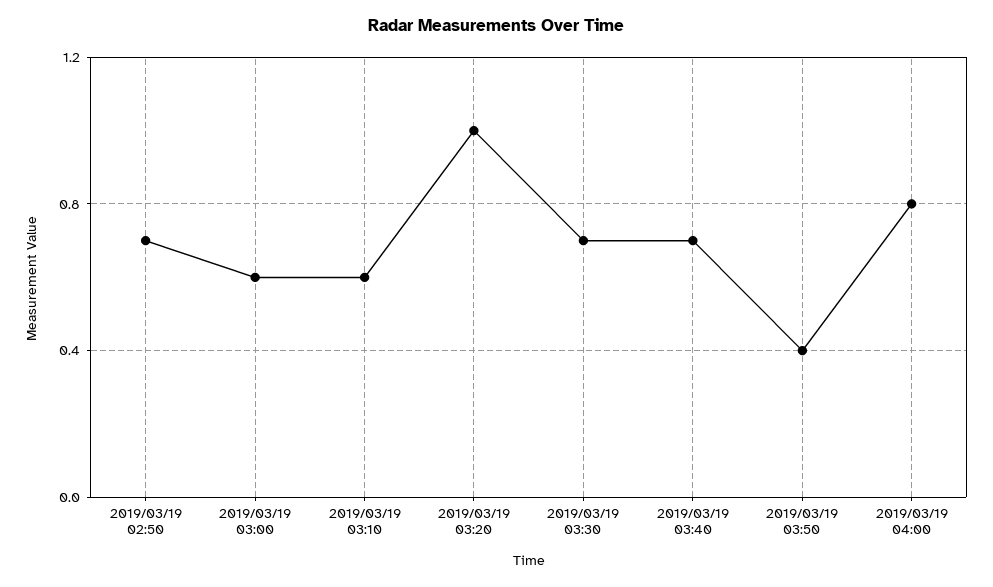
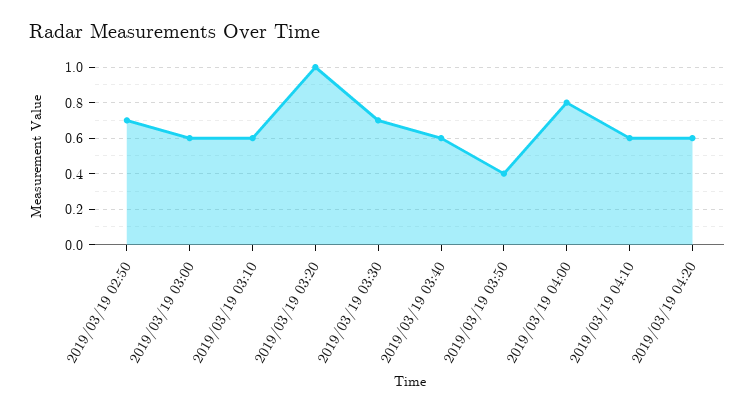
2019/03/19 03:40: 0.7 -> 0.6
2019/03/19 04:10: none -> 0.6
2019/03/19 04:20: none -> 0.6

